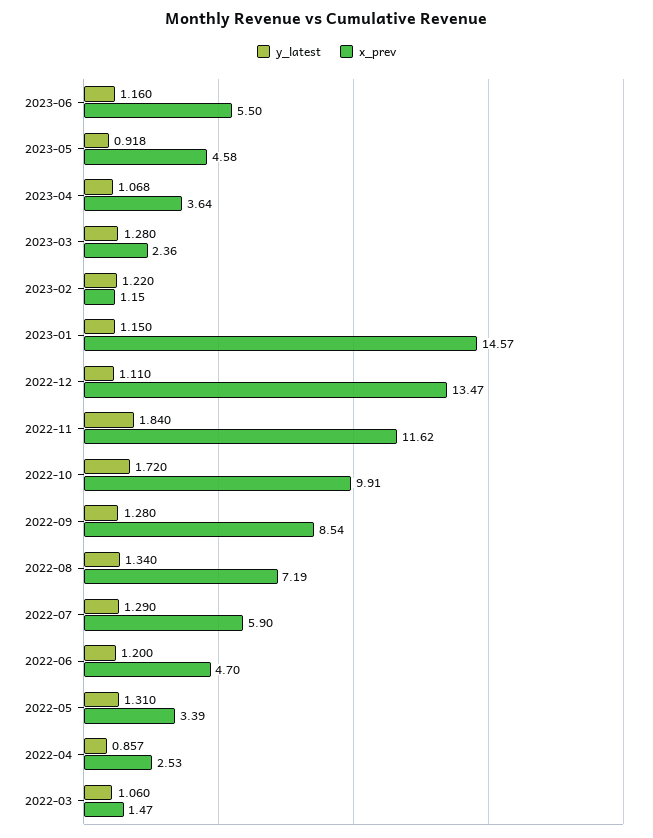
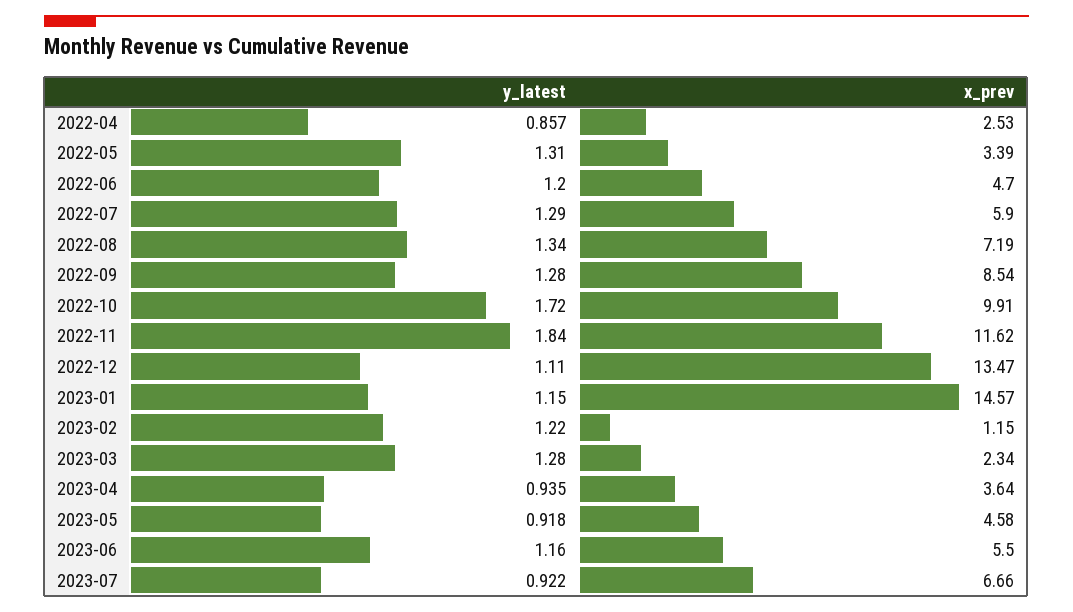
y_latest, 2023-04: 1.068 -> 0.935
x_prev, 2023-03: 2.36 -> 2.34
y_latest, 2022-03: 1.06 -> none
x_prev, 2022-03: 1.47 -> none
y_latest, 2023-07: none -> 0.922
x_prev, 2023-07: none -> 6.66

